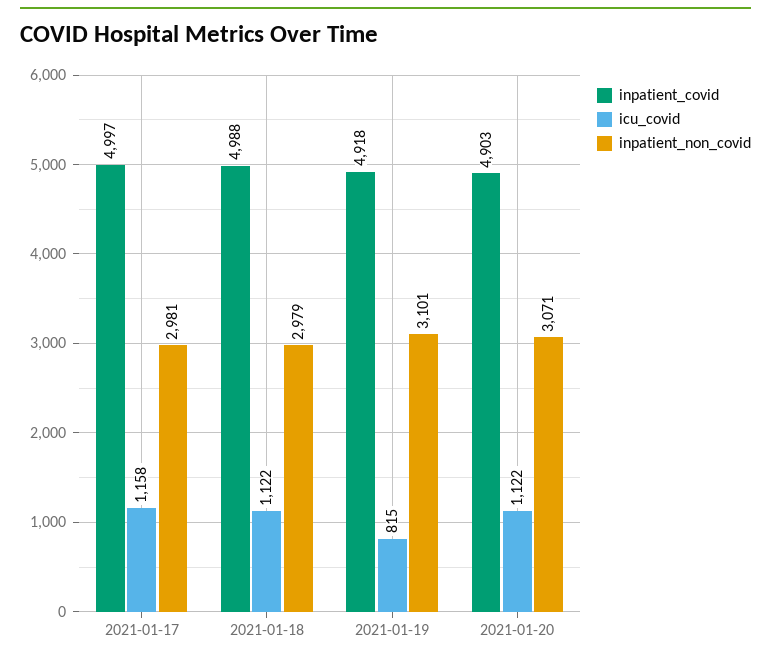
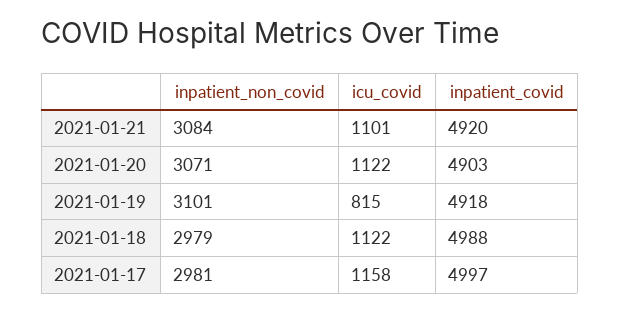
inpatient_non_covid, 2021-01-21: none -> 3084
icu_covid, 2021-01-21: none -> 1101
inpatient_covid, 2021-01-21: none -> 4920

